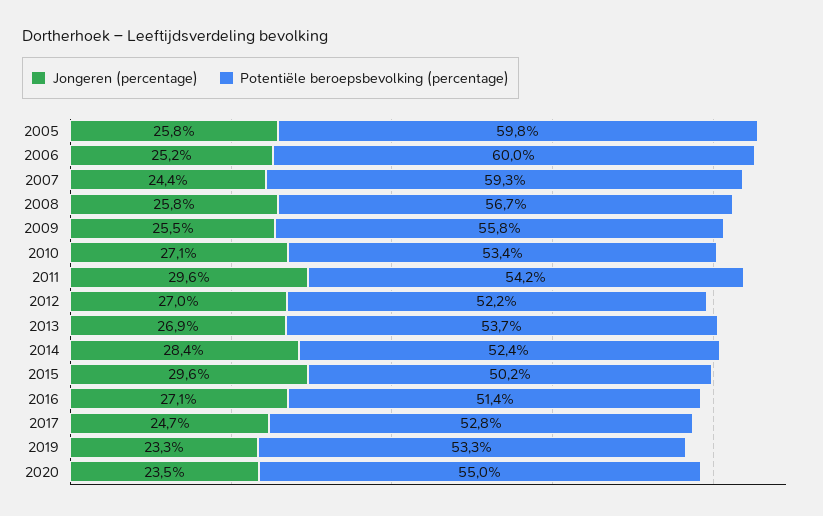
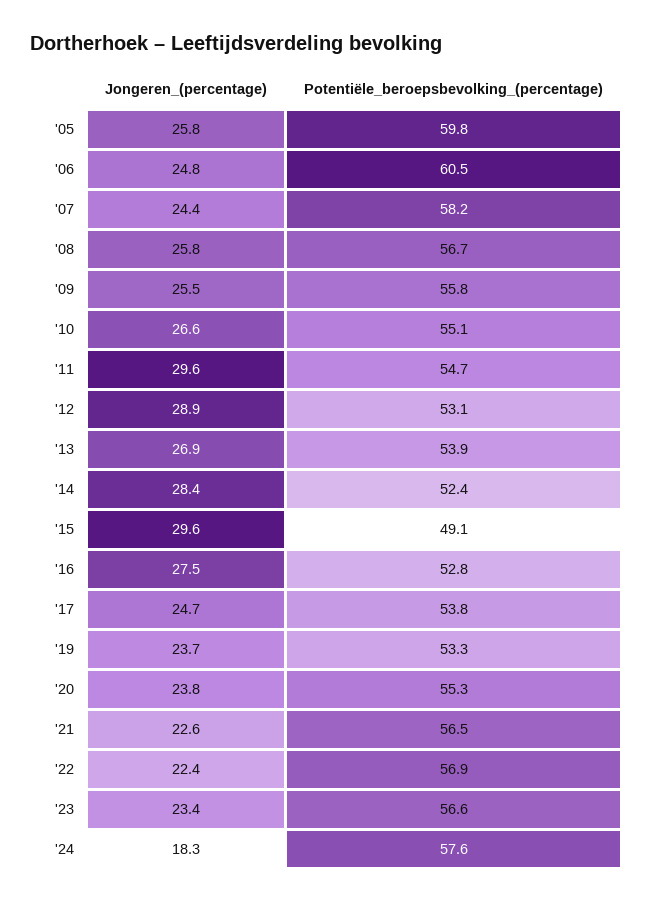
Jongeren (percentage), 2006: 25.2 -> 24.8
Potentiële beroepsbevolking (percentage), 2006: 60 -> 60.5
Potentiële beroepsbevolking (percentage), 2007: 59.3 -> 58.2
Jongeren (percentage), 2010: 27.1 -> 26.6
Potentiële beroepsbevolking (percentage), 2010: 53.4 -> 55.1
Potentiële beroepsbevolking (percentage), 2011: 54.2 -> 54.7
Jongeren (percentage), 2012: 27 -> 28.9
Potentiële beroepsbevolking (percentage), 2012: 52.2 -> 53.1
Potentiële beroepsbevolking (percentage), 2013: 53.7 -> 53.9
Potentiële beroepsbevolking (percentage), 2015: 50.2 -> 49.1
Jongeren (percentage), 2016: 27.1 -> 27.5
Potentiële beroepsbevolking (percentage), 2016: 51.4 -> 52.8
Potentiële beroepsbevolking (percentage), 2017: 52.8 -> 53.8
Jongeren (percentage), 2019: 23.3 -> 23.7
Jongeren (percentage), 2020: 23.5 -> 23.8
Potentiële beroepsbevolking (percentage), 2020: 55 -> 55.3
Jongeren (percentage), '21: none -> 22.6
Potentiële beroepsbevolking (percentage), '21: none -> 56.5
Jongeren (percentage), '22: none -> 22.4
Potentiële beroepsbevolking (percentage), '22: none -> 56.9
Jongeren (percentage), '23: none -> 23.4
Potentiële beroepsbevolking (percentage), '23: none -> 56.6
Jongeren (percentage), '24: none -> 18.3
Potentiële beroepsbevolking (percentage), '24: none -> 57.6

